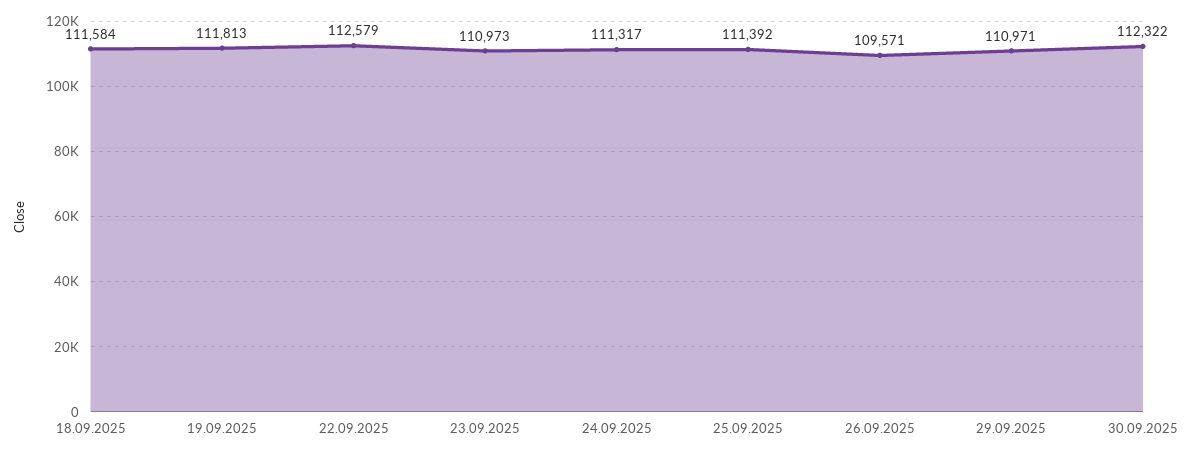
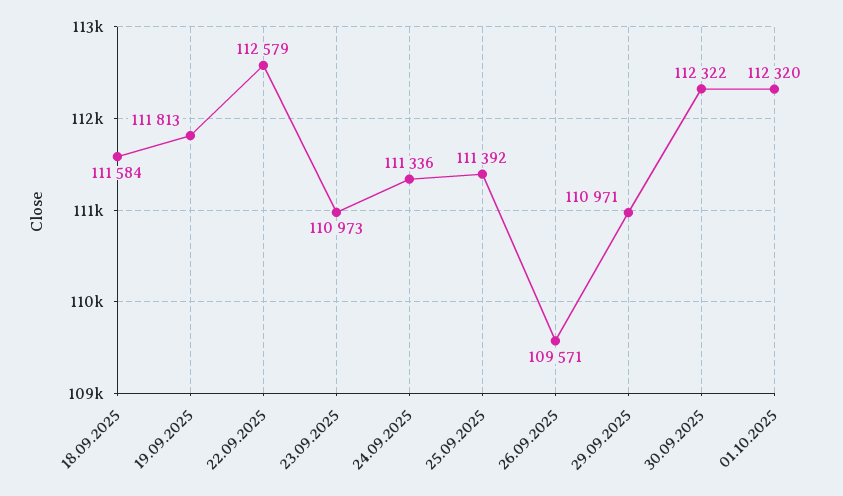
24.09.2025: 111317 -> 111336
01.10.2025: none -> 112320

